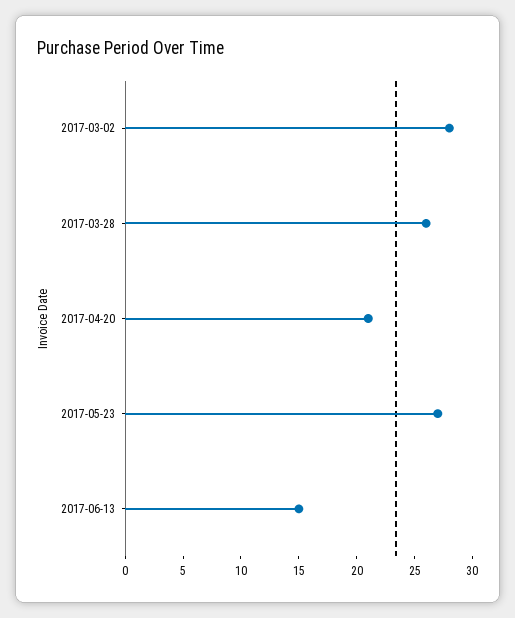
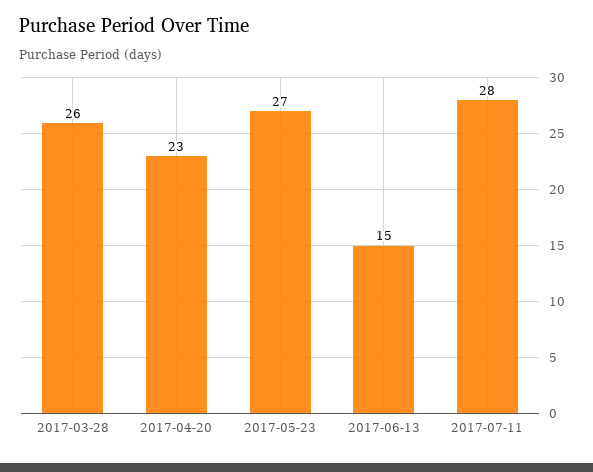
2017-03-02: 28 -> none
2017-04-20: 21 -> 23
2017-07-11: none -> 28

